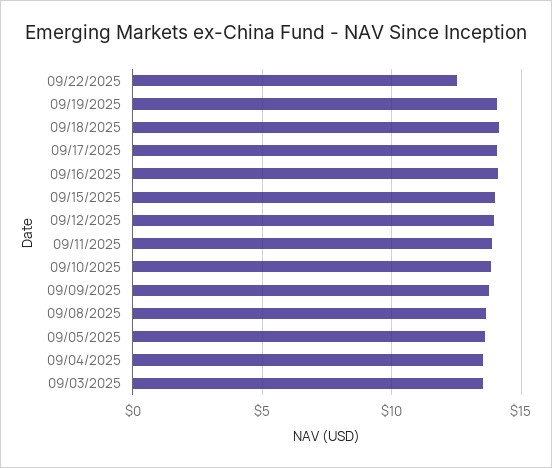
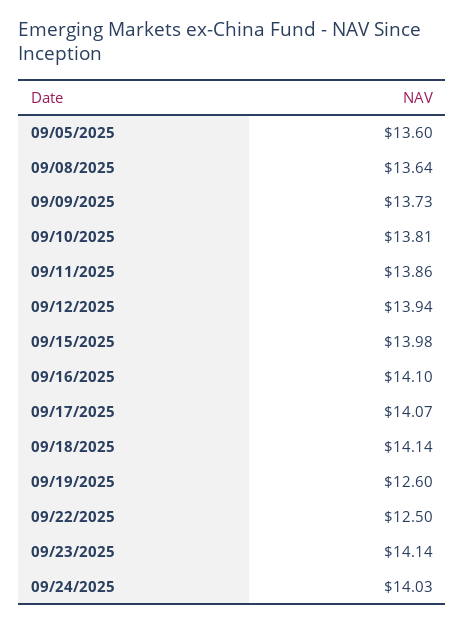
09/19/2025: 14 -> 12.6
09/04/2025: 13.5 -> none
09/03/2025: 13.5 -> none
09/23/2025: none -> 14.14
09/24/2025: none -> 14.03

